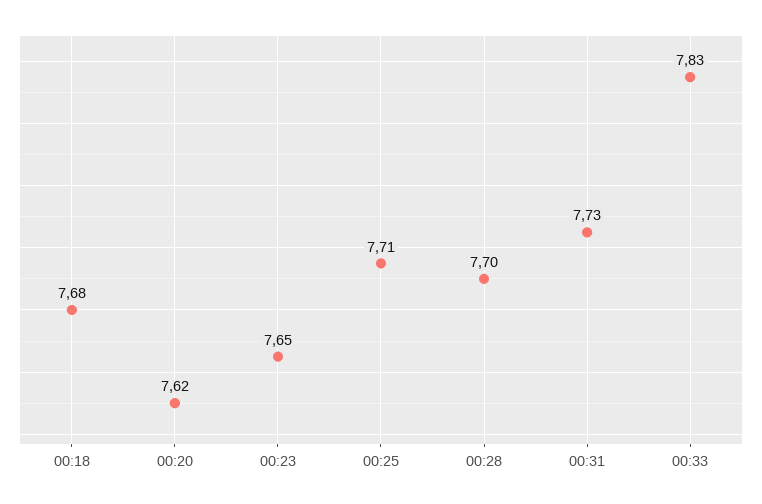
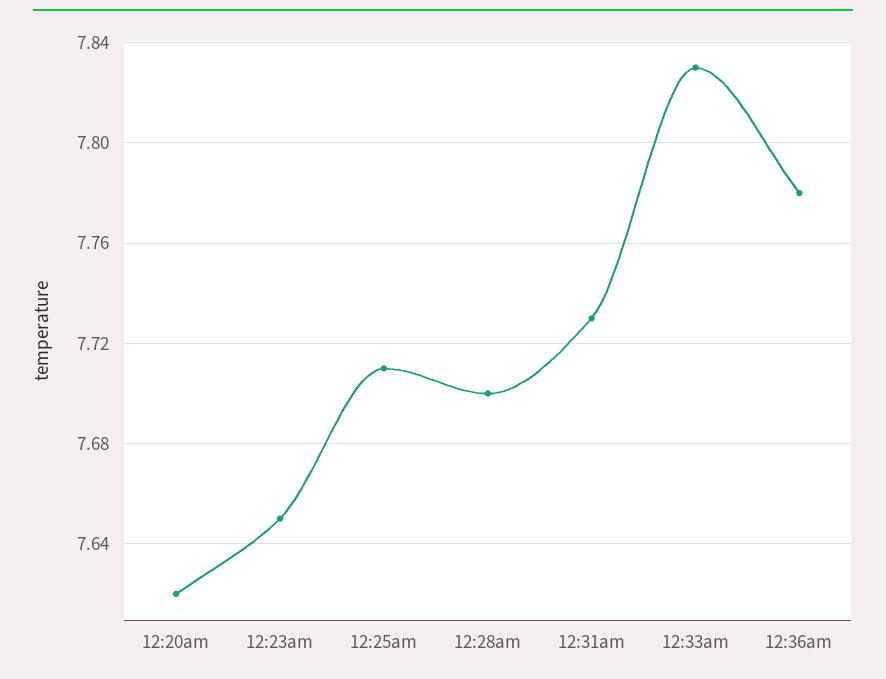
00:18: 7.68 -> none
12:36am: none -> 7.78

